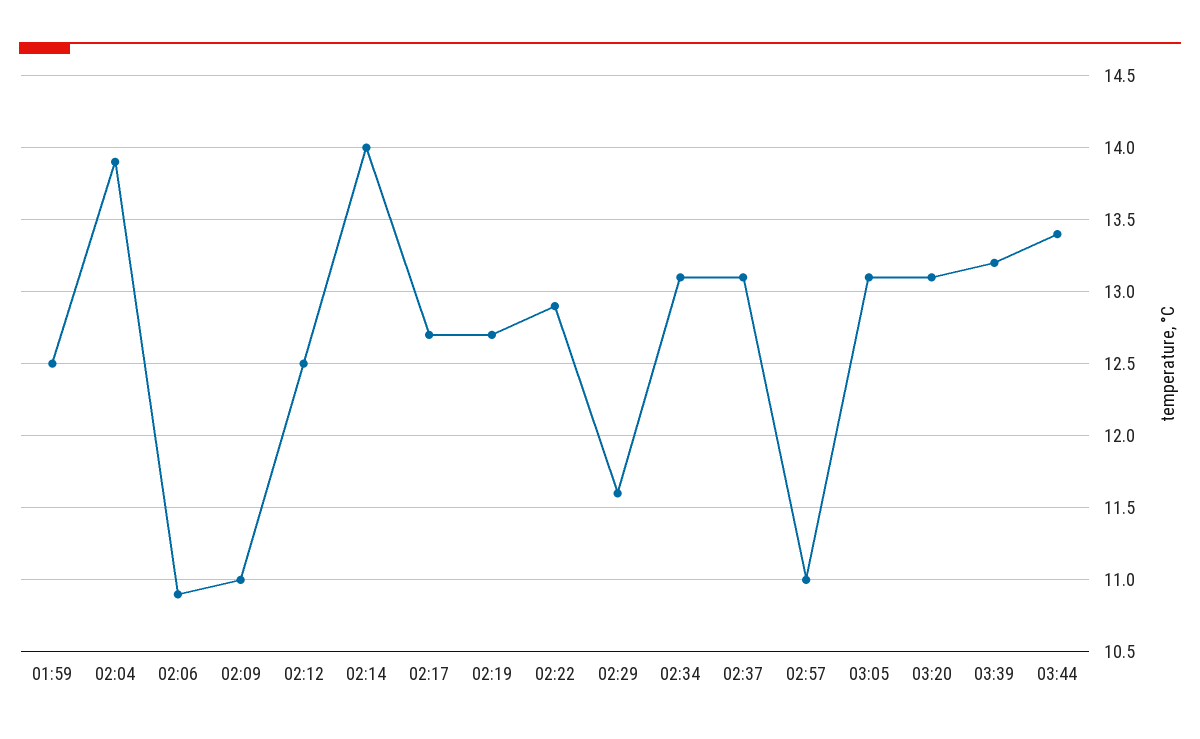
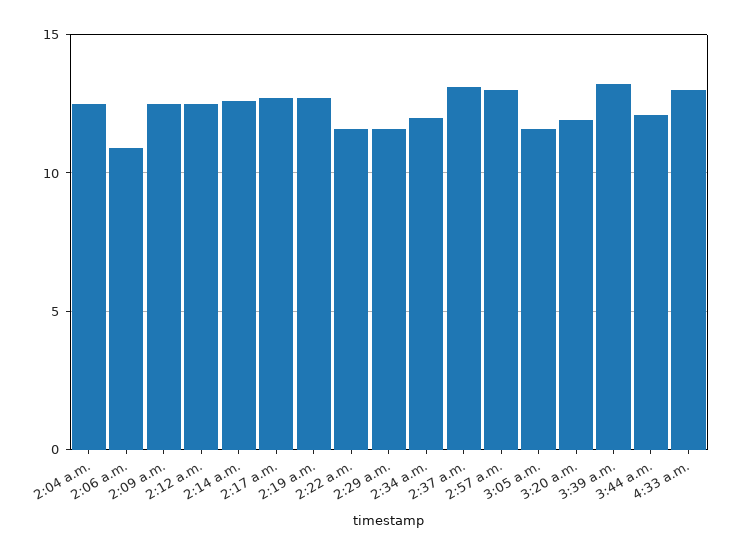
01:59: 12.5 -> none
02:04: 13.9 -> 12.5
02:09: 11 -> 12.5
02:14: 14 -> 12.5
02:22: 12.9 -> 11.5
02:34: 13.1 -> 12
02:57: 11 -> 13
03:05: 13.1 -> 11.5
03:20: 13.1 -> 12
03:44: 13.4 -> 12
4:33 a.m.: none -> 13

